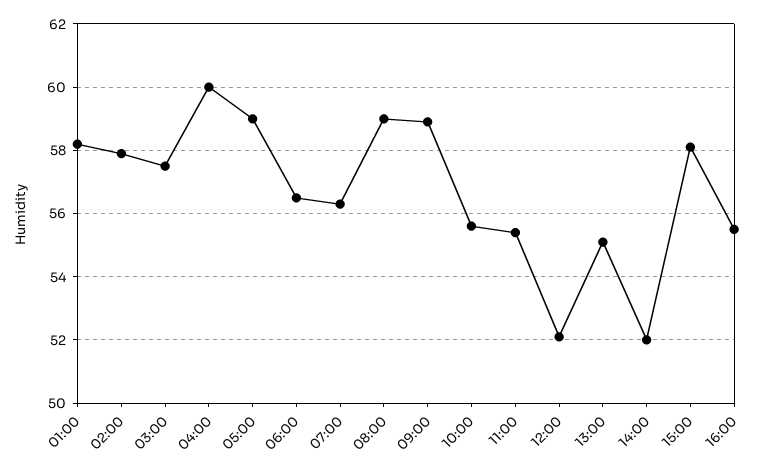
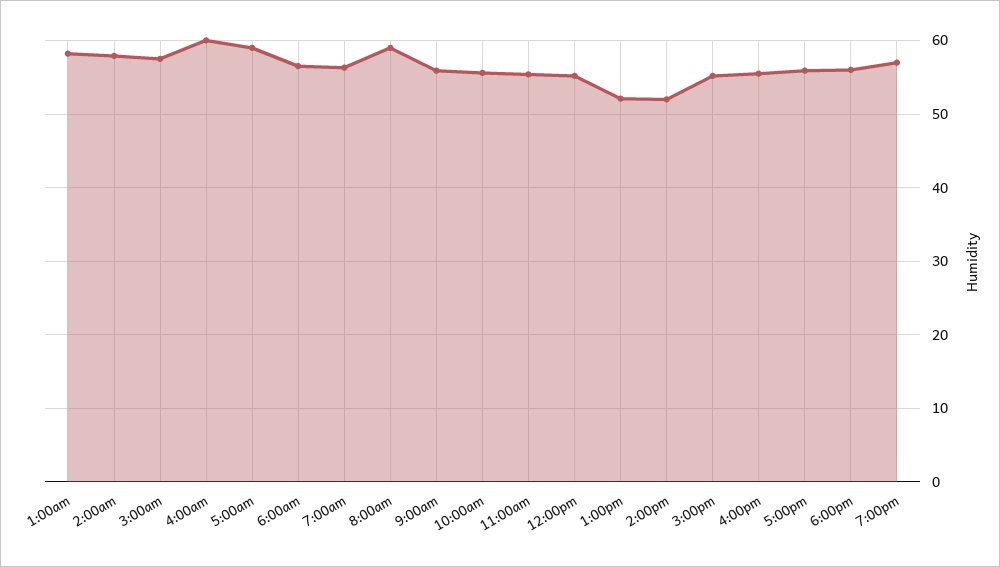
09:00: 59 -> 56
12:00: 52 -> 55
13:00: 55 -> 52
15:00: 58 -> 55
5:00pm: none -> 56
6:00pm: none -> 56
7:00pm: none -> 57

